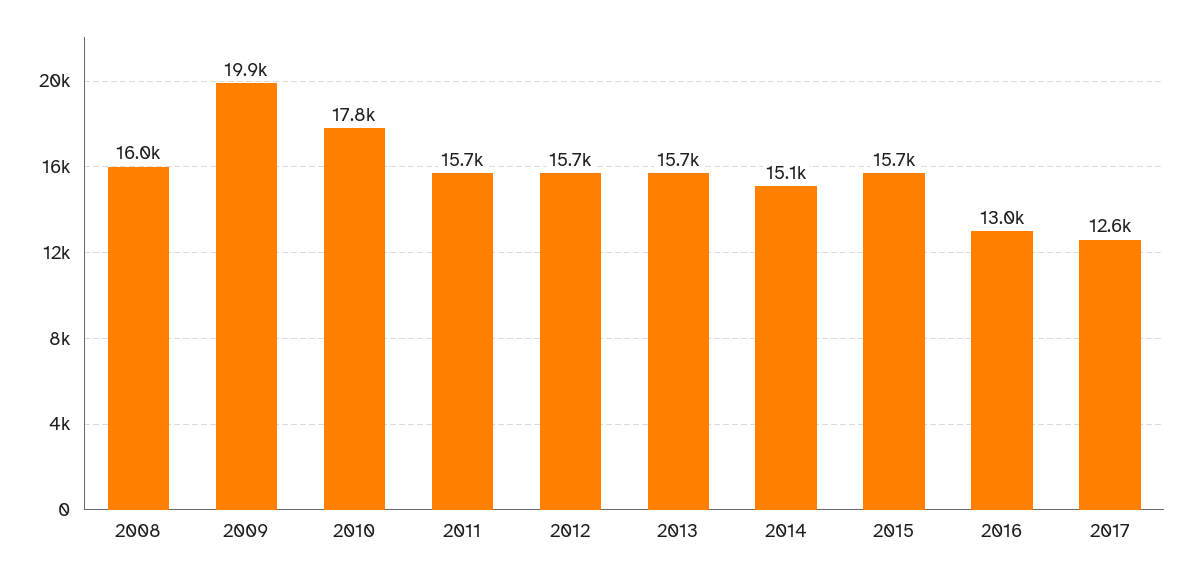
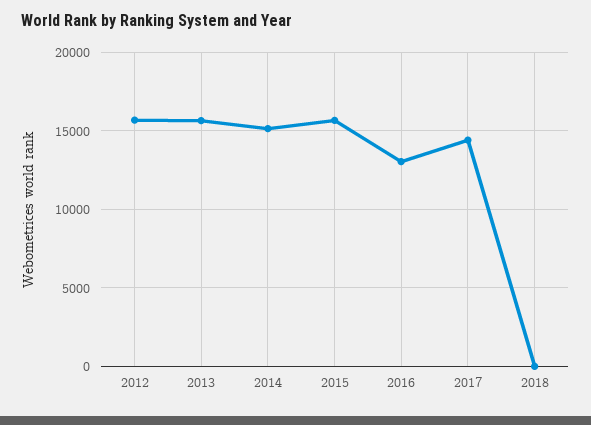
2008: 16000 -> none
2009: 19900 -> none
2010: 17800 -> none
2011: 15700 -> none
2017: 12600 -> 14500
2018: none -> 0

